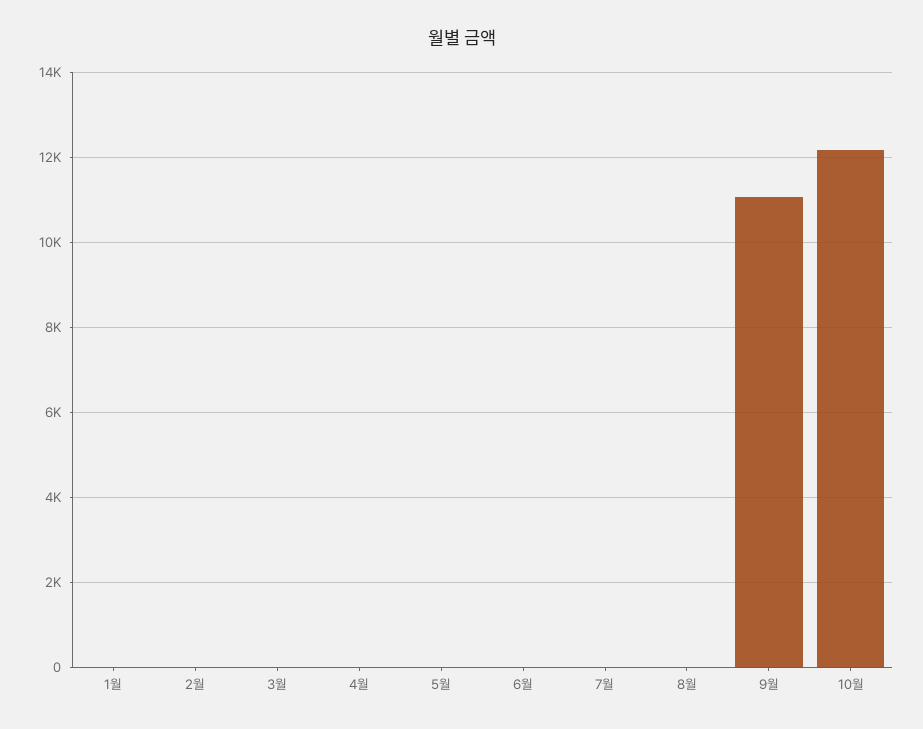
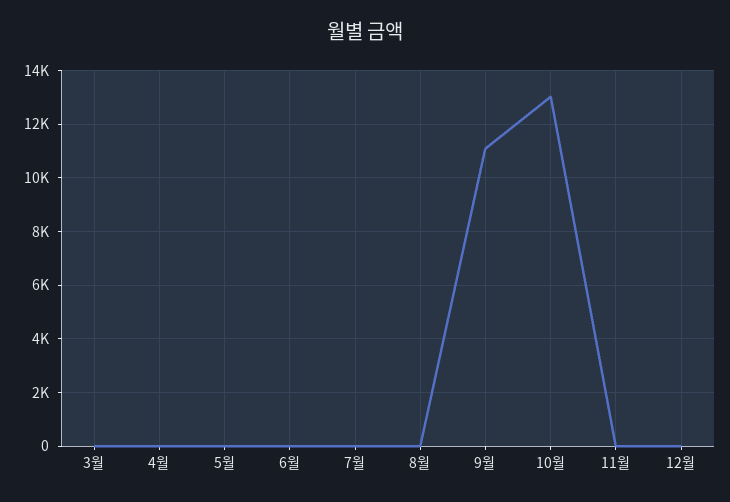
1월: 0 -> none
2월: 0 -> none
10월: 12200 -> 13000
11월: none -> 0
12월: none -> 0

